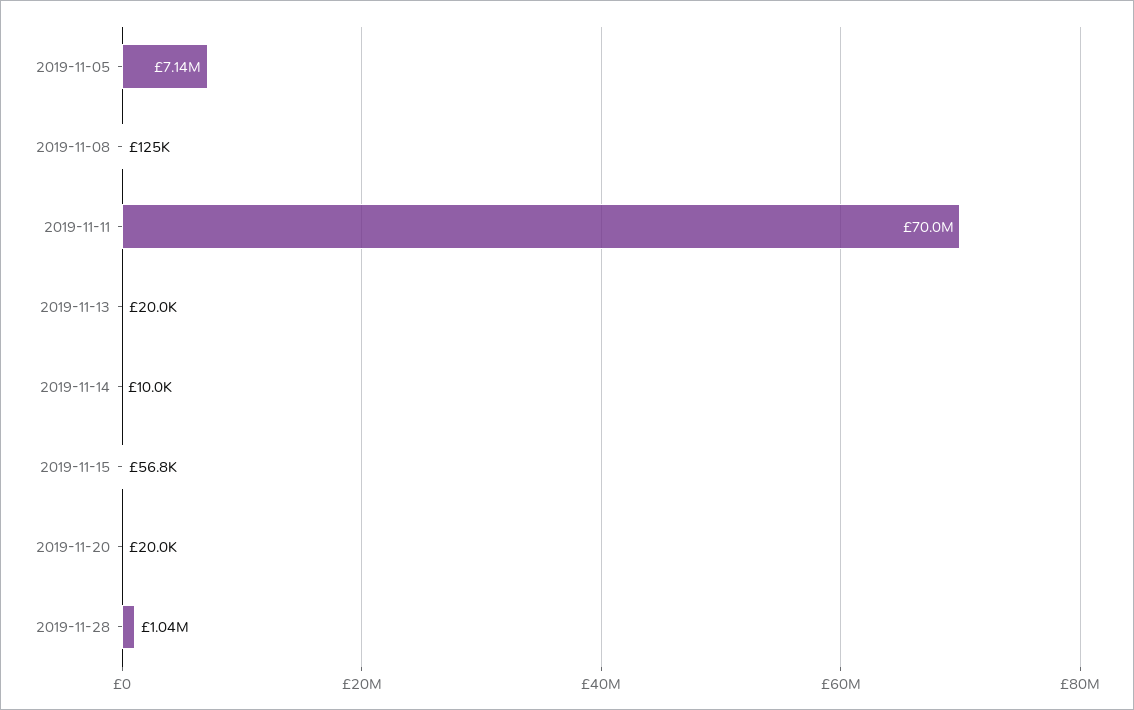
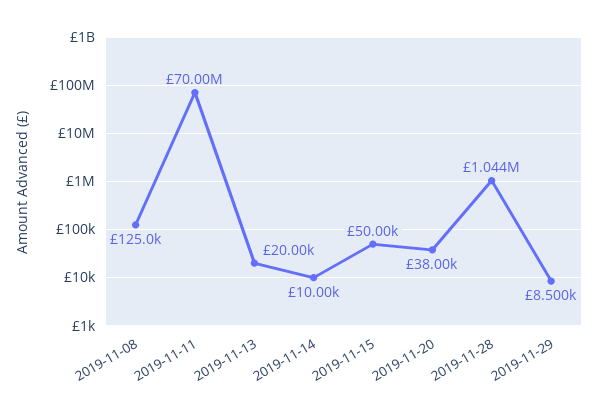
2019-11-05: 7140000 -> none
2019-11-15: 56800 -> 50000
2019-11-20: 20000 -> 38000
2019-11-29: none -> 8500

